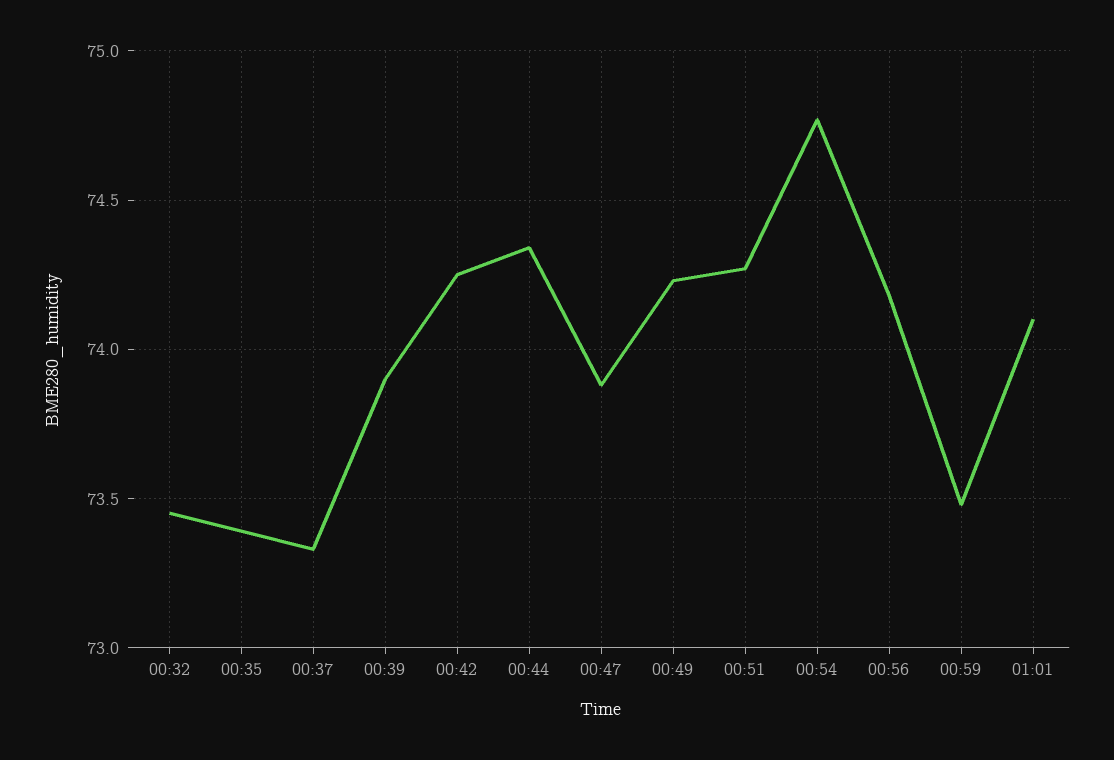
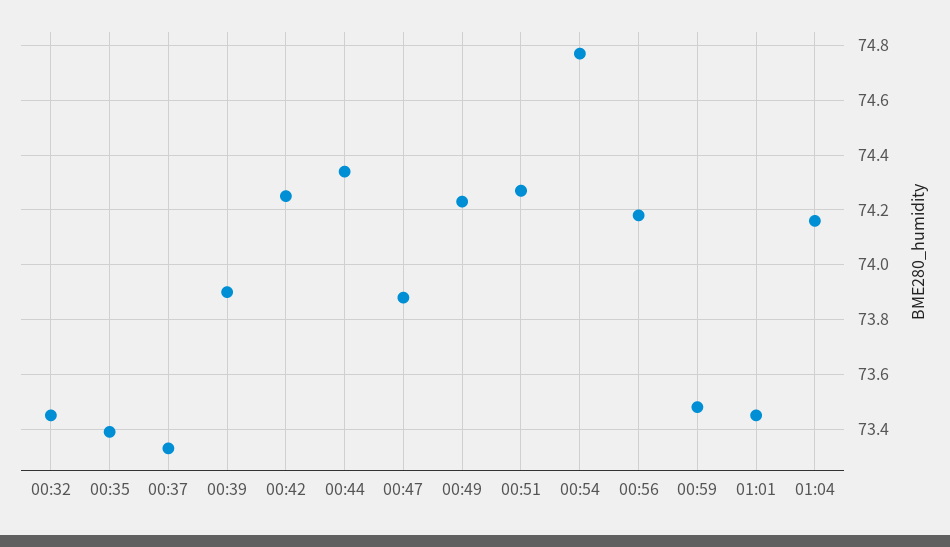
01:01: 74.1 -> 73.45
01:04: none -> 74.15

